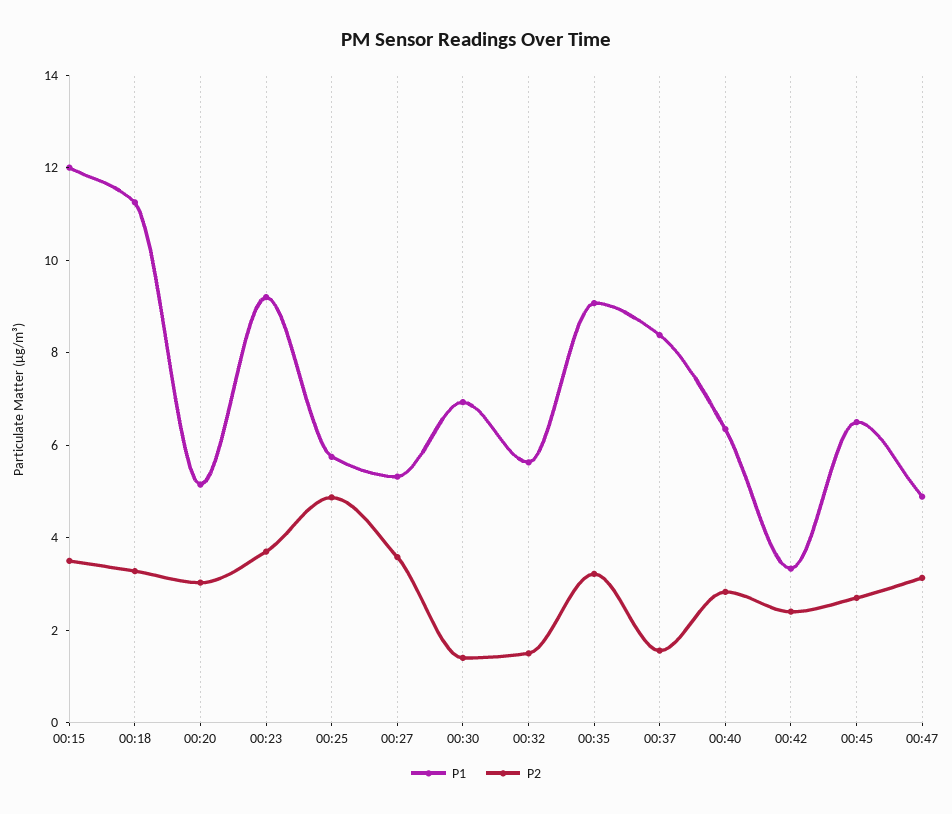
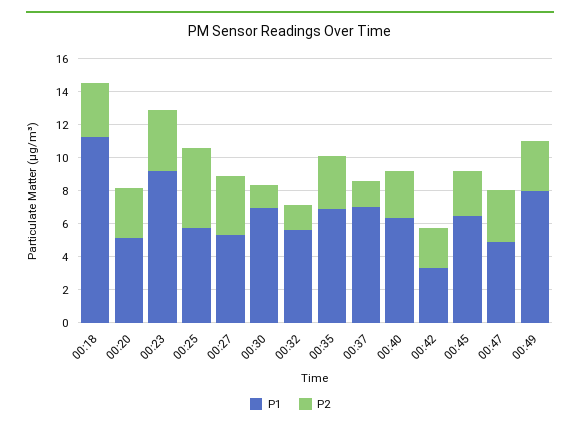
P1, 00:15: 12 -> none
P2, 00:15: 3.5 -> none
P1, 00:35: 9 -> 7
P1, 00:37: 8.5 -> 7
P1, 00:49: none -> 8
P2, 00:49: none -> 3

